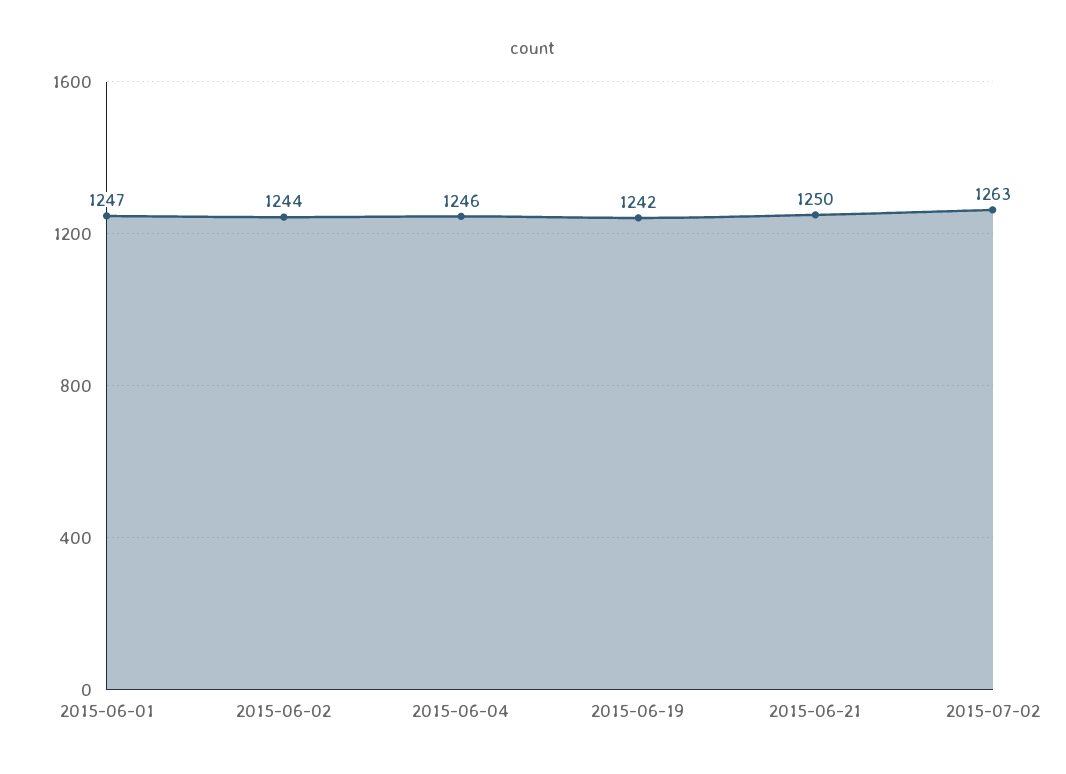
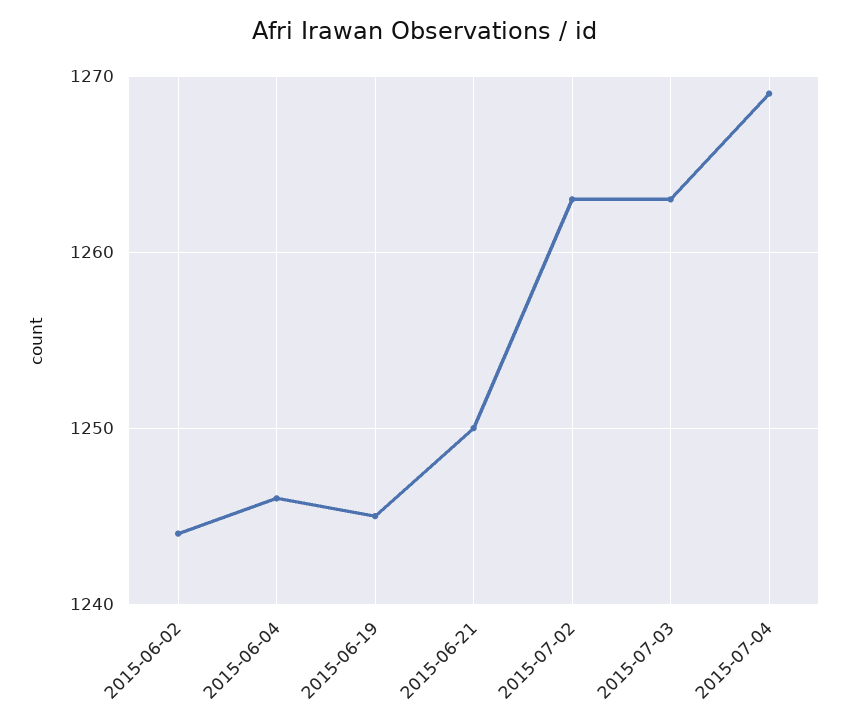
2015-06-01: 1247 -> none
2015-06-19: 1242 -> 1245
2015-07-03: none -> 1263
2015-07-04: none -> 1269

